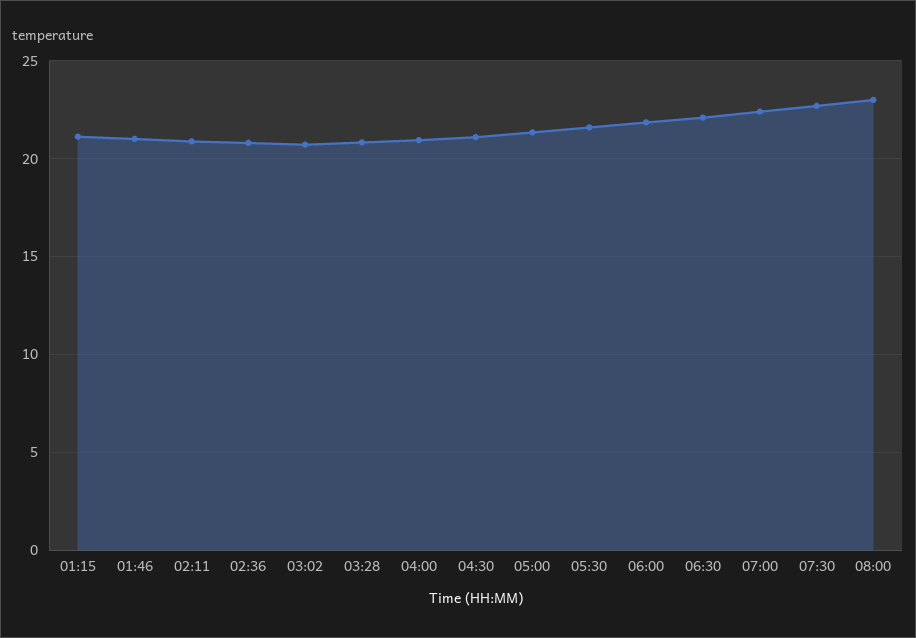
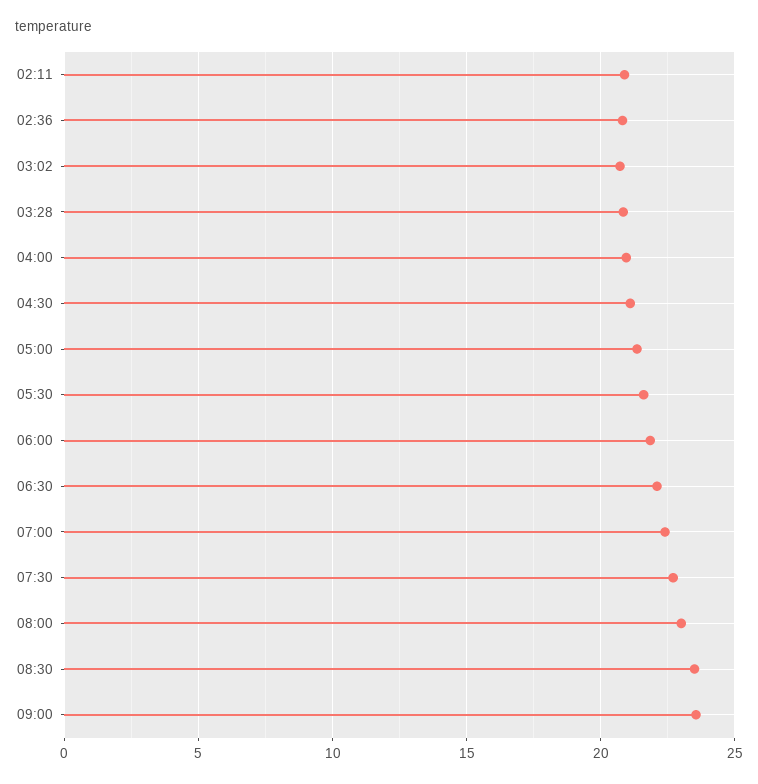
01:15: 21 -> none
01:46: 21 -> none
08:30: none -> 23.5
09:00: none -> 23.5

